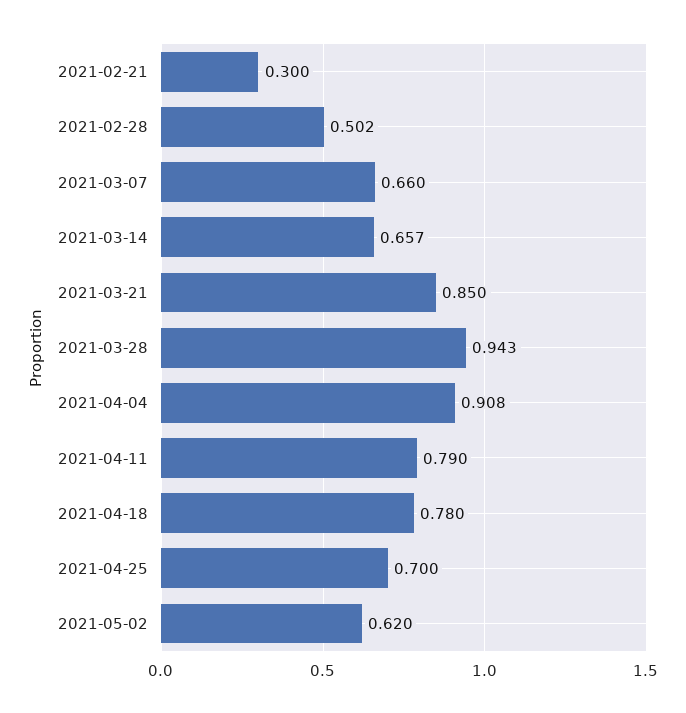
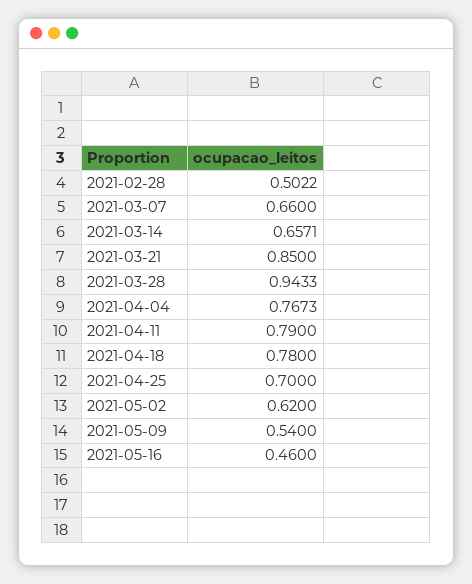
2021-02-21: 0.3 -> none
2021-04-04: 0.908 -> 0.7673
2021-05-09: none -> 0.54
2021-05-16: none -> 0.46

